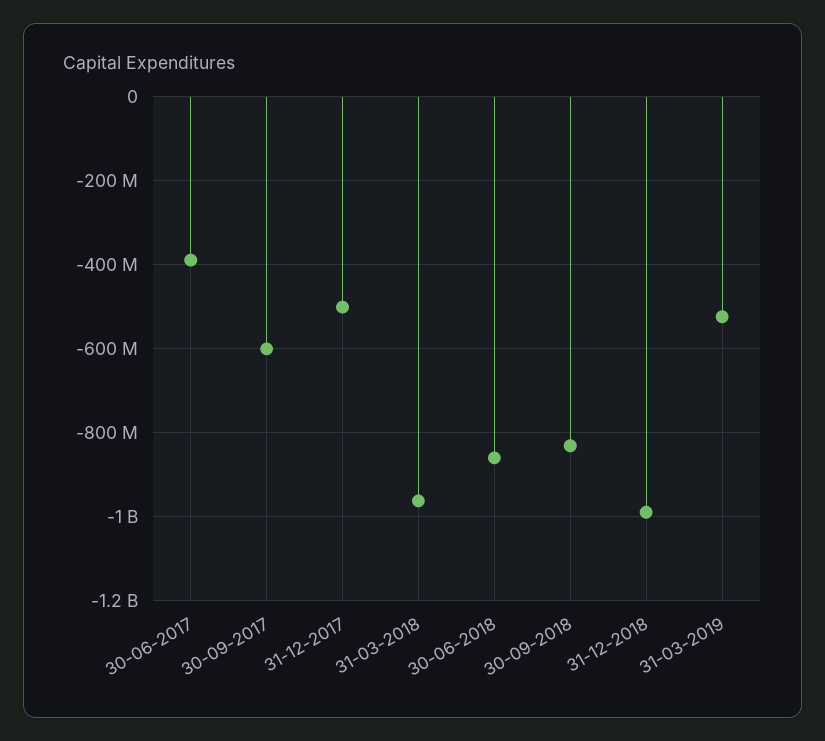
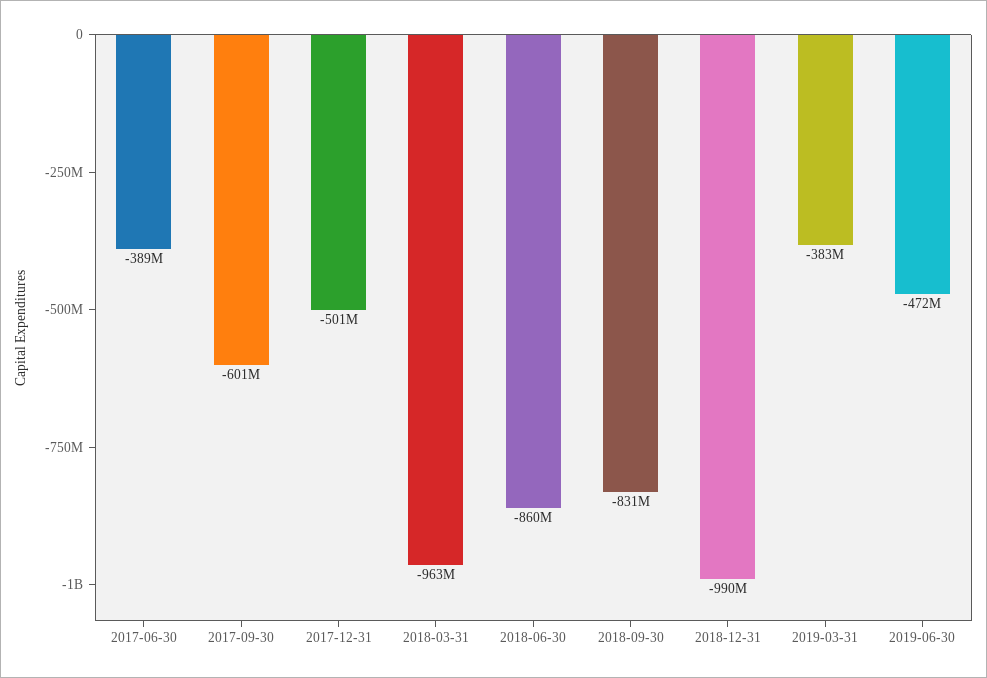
31-03-2019: -520000000 -> -383000000
2019-06-30: none -> -472000000

